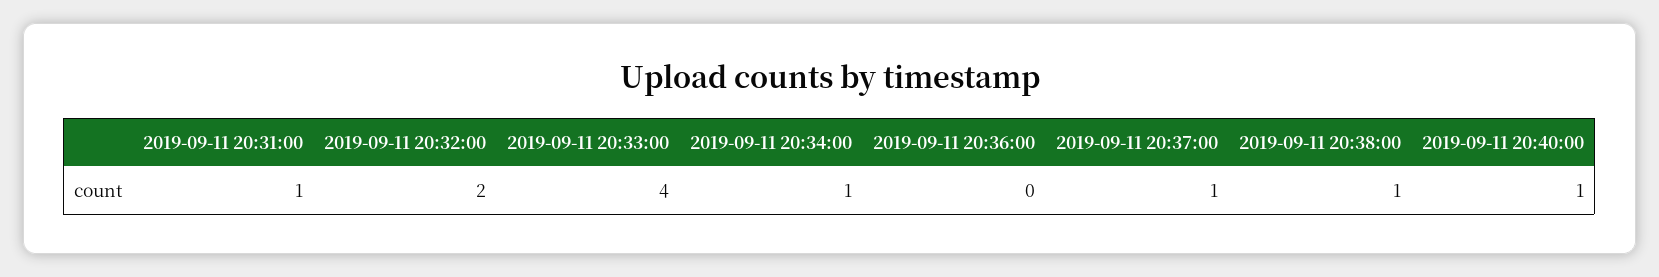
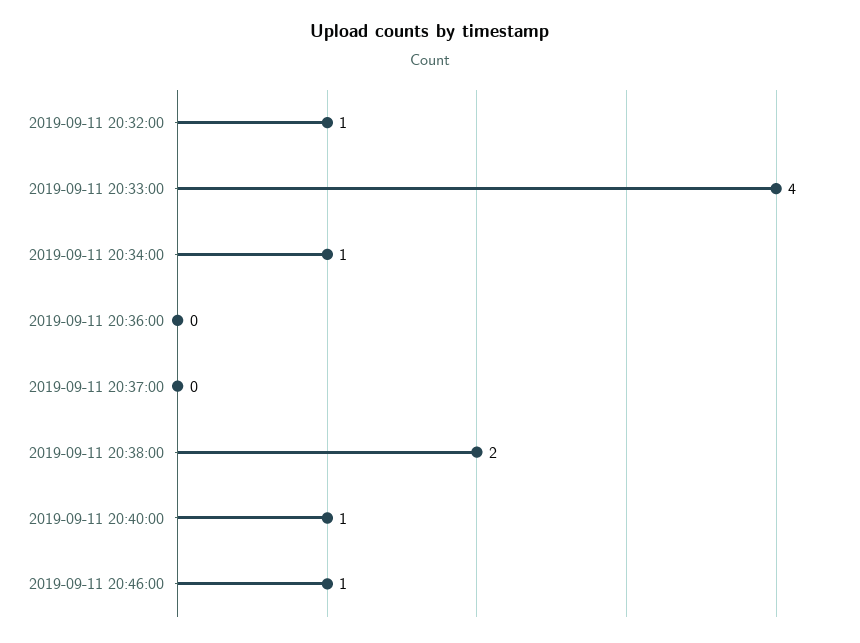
2019-09-11 20:31:00: 1 -> none
2019-09-11 20:32:00: 2 -> 1
2019-09-11 20:37:00: 1 -> 0
2019-09-11 20:38:00: 1 -> 2
2019-09-11 20:46:00: none -> 1

